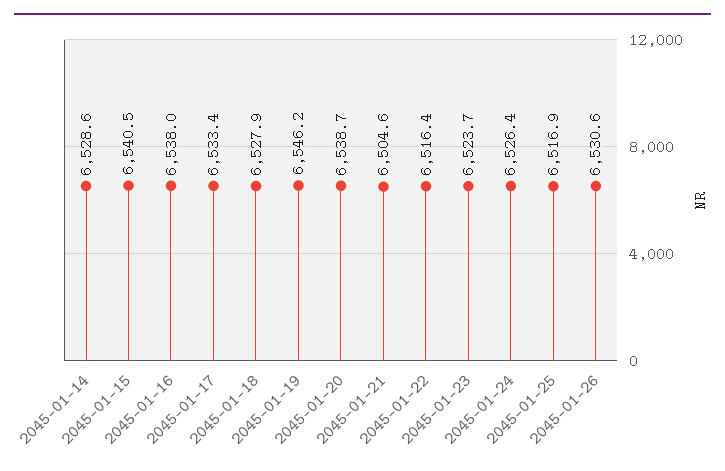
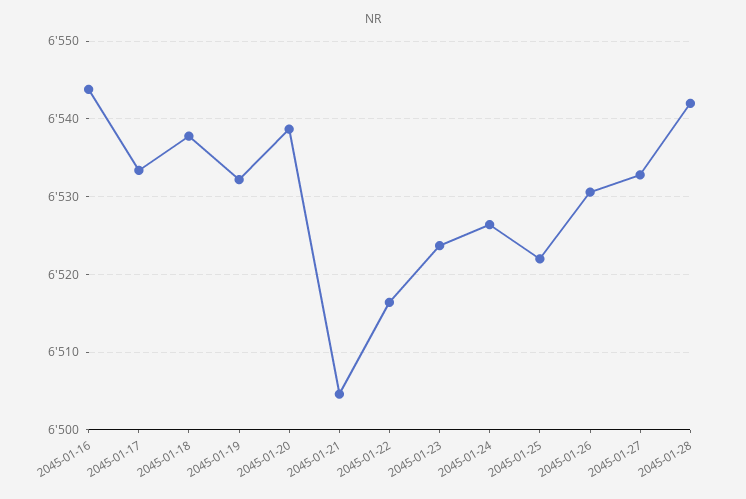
2045-01-14: 6528.6 -> none
2045-01-15: 6540.5 -> none
2045-01-16: 6538 -> 6544
2045-01-18: 6527.9 -> 6538
2045-01-19: 6546.2 -> 6532
2045-01-25: 6516.9 -> 6522
2045-01-27: none -> 6533
2045-01-28: none -> 6542

